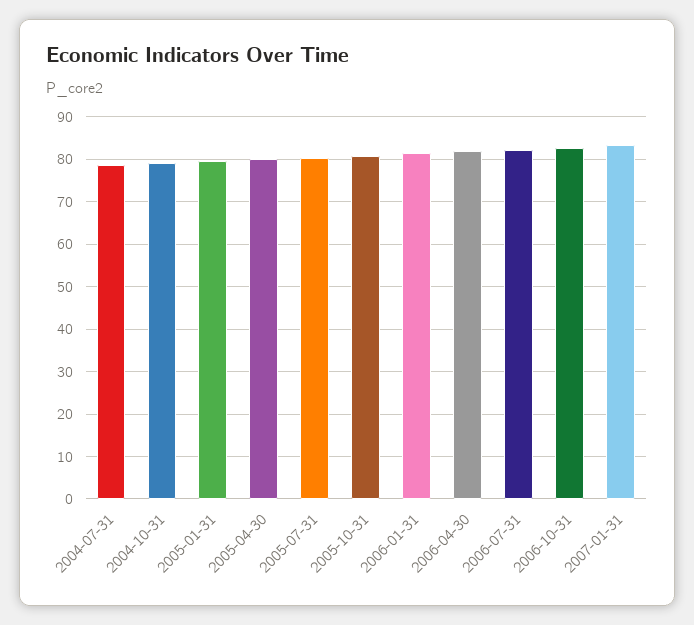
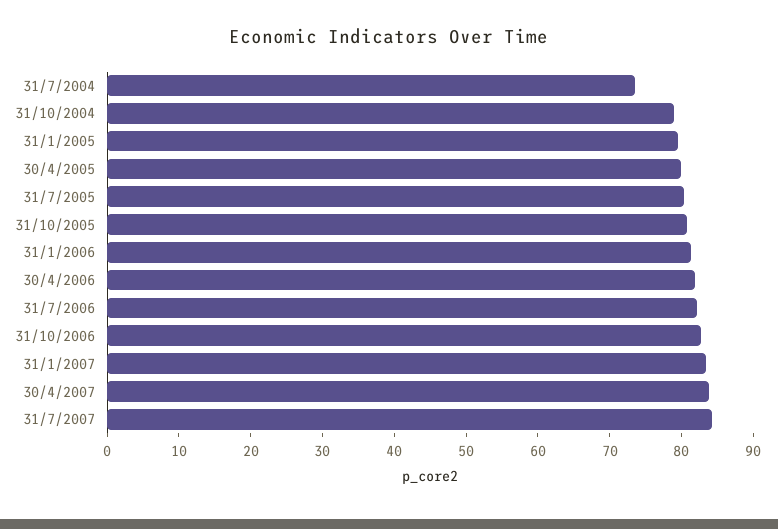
2004-07-31: 78 -> 74
30/4/2007: none -> 84
31/7/2007: none -> 84

